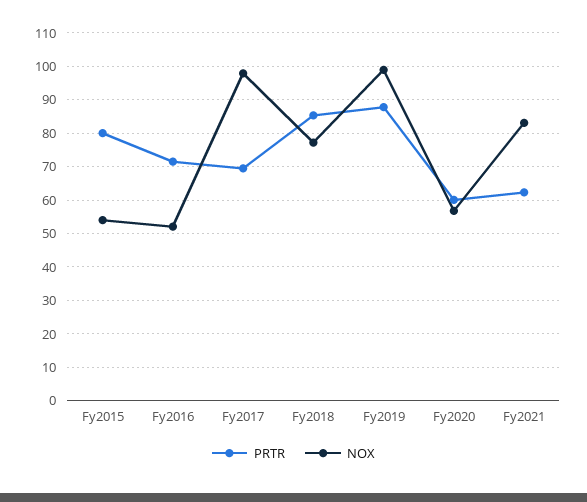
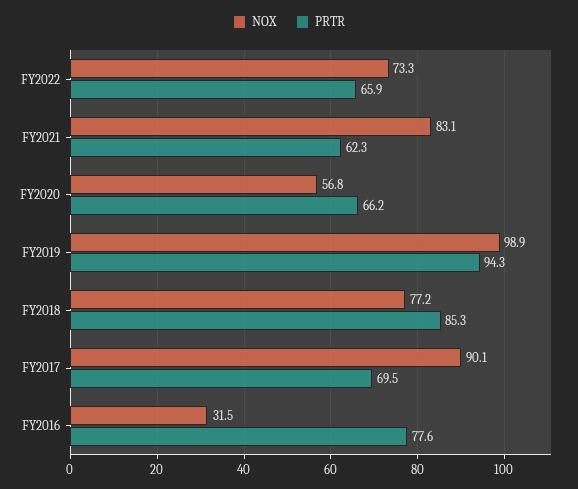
PRTR, Fy2015: 80 -> none
NOX, Fy2015: 54 -> none
PRTR, Fy2016: 72 -> 77.6
NOX, Fy2016: 52 -> 31.5
NOX, Fy2017: 98 -> 90.1
PRTR, Fy2019: 88 -> 94.3
PRTR, Fy2020: 60 -> 66.2
NOX, FY2022: none -> 73.3
PRTR, FY2022: none -> 65.9

